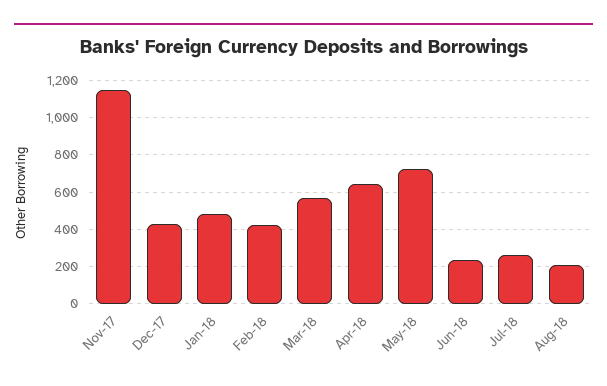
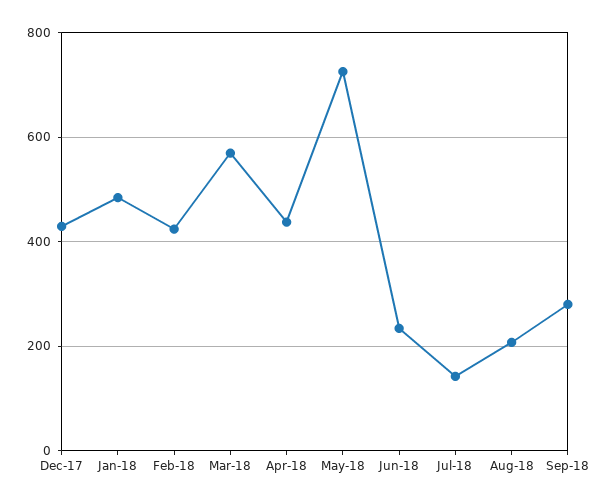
Nov-17: 1150 -> none
Apr-18: 650 -> 440
Jul-18: 250 -> 140
Sep-18: none -> 280

